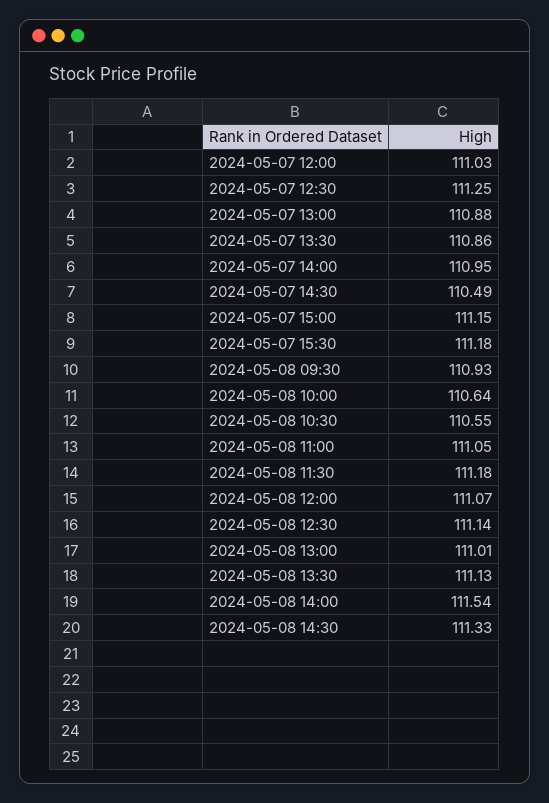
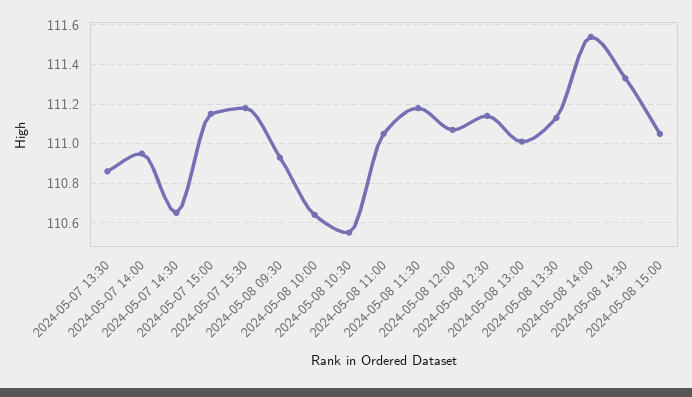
2024-05-07 12:00: 111.03 -> none
2024-05-07 12:30: 111.25 -> none
2024-05-07 13:00: 110.88 -> none
2024-05-07 14:30: 110.49 -> 110.65
2024-05-08 15:00: none -> 111.05

